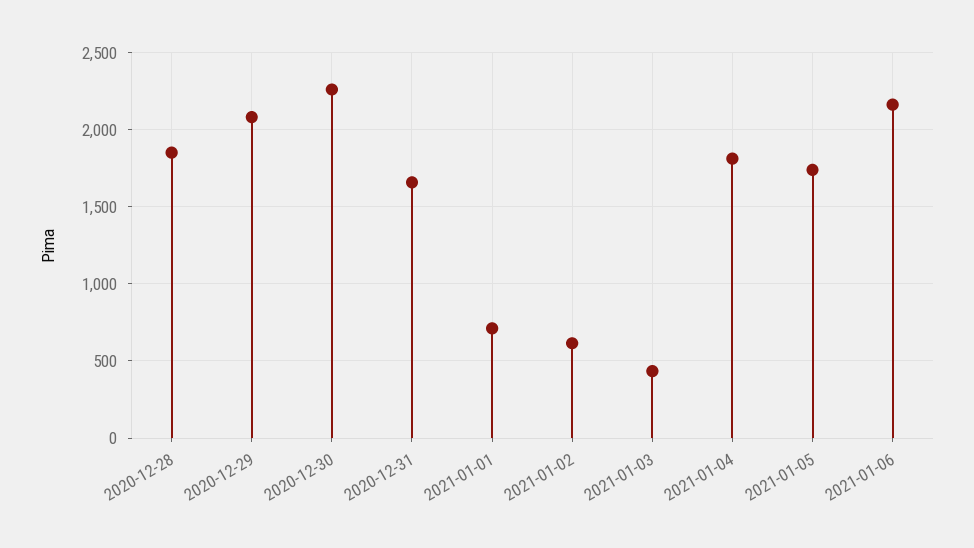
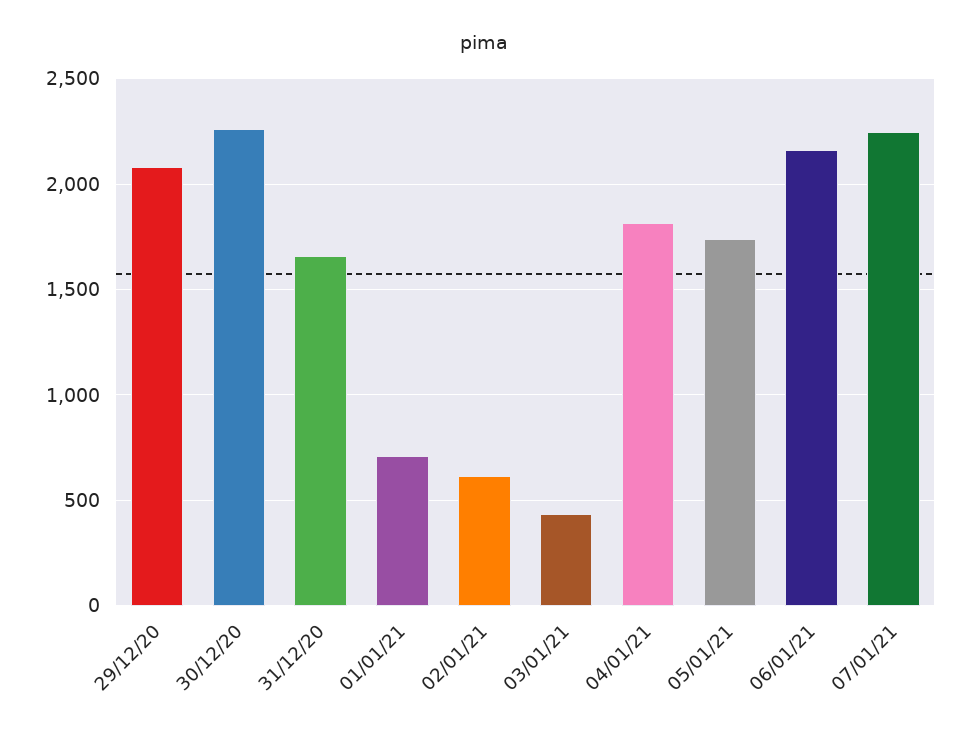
2020-12-28: 1850 -> none
07/01/21: none -> 2250

